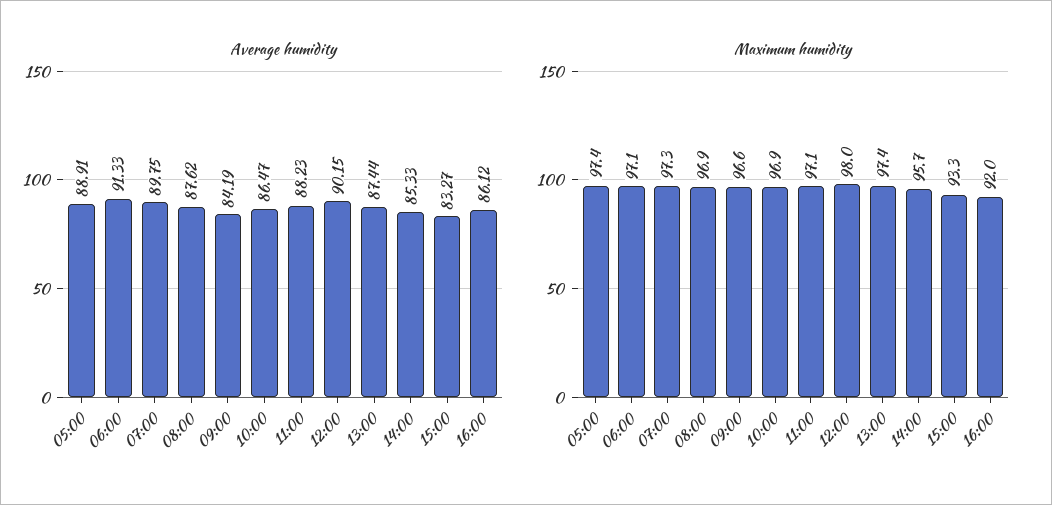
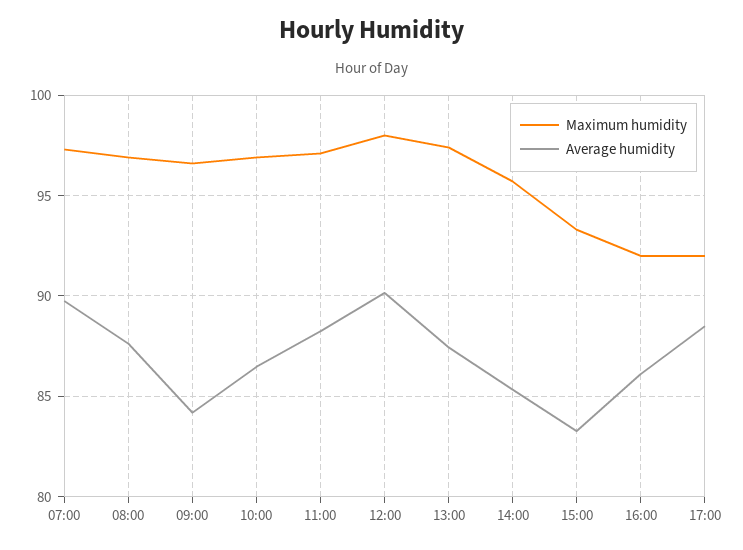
Average humidity, 05:00: 88.91 -> none
Average humidity, 06:00: 91.33 -> none
Maximum humidity, 05:00: 97.4 -> none
Maximum humidity, 06:00: 97.1 -> none
Maximum humidity, 17:00: none -> 92
Average humidity, 17:00: none -> 88.5

